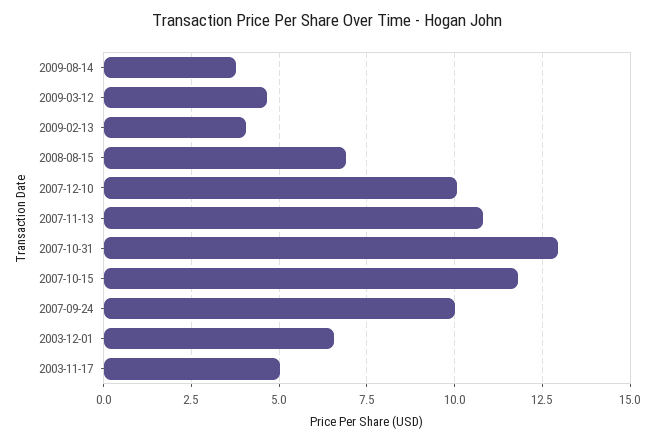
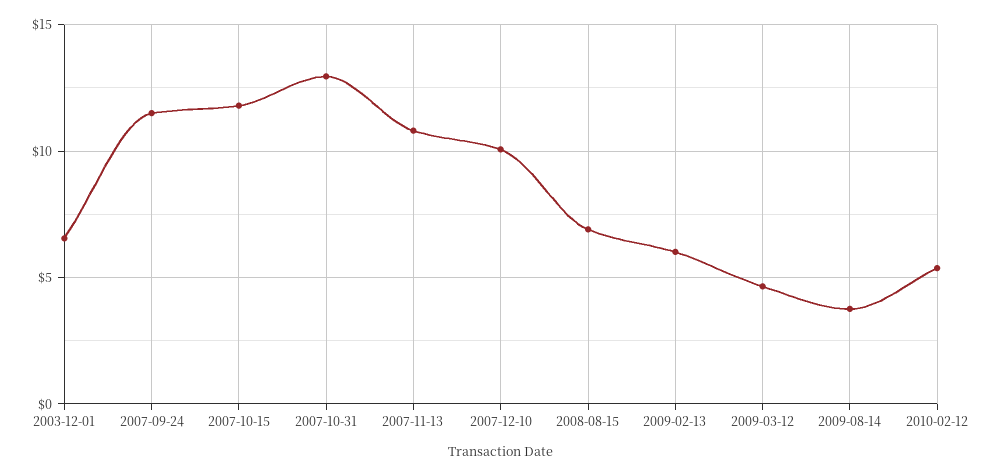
2009-02-13: 4 -> 6
2007-09-24: 10 -> 11.5
2003-11-17: 5 -> none
2010-02-12: none -> 5.5

